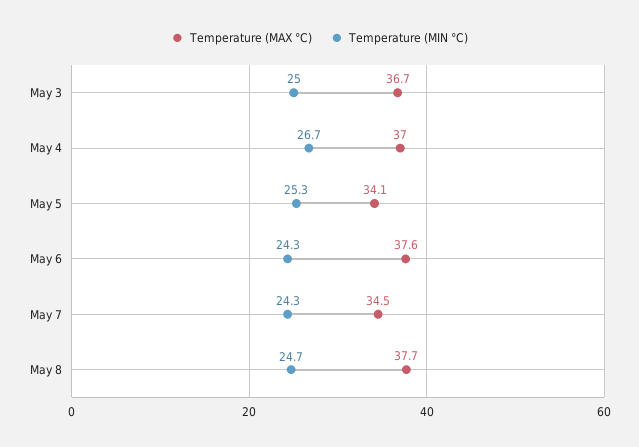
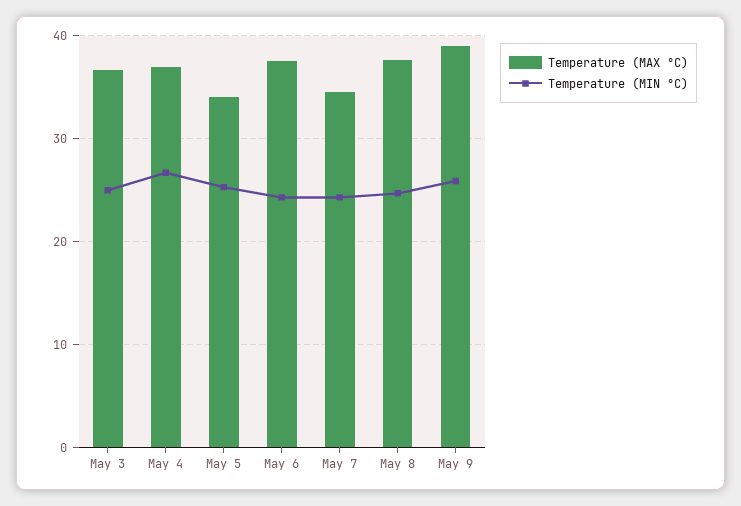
Temperature (MAX °C), May 9: none -> 39
Temperature (MIN °C), May 9: none -> 26

